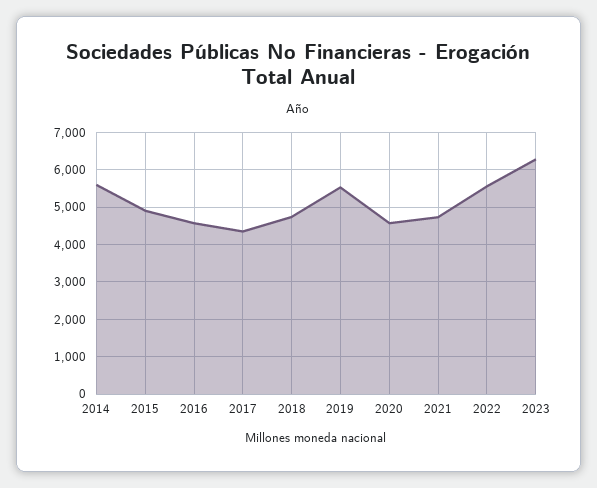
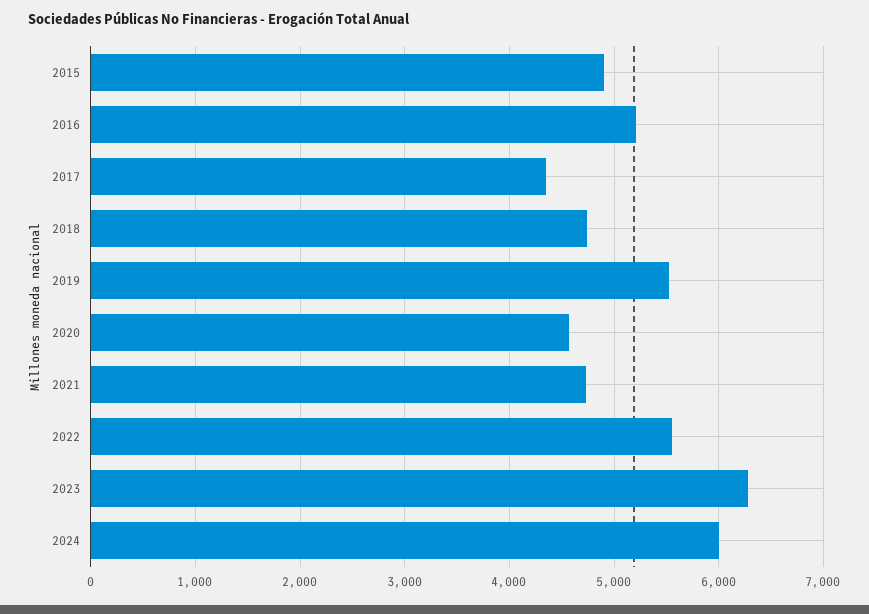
2014: 5600 -> none
2016: 4600 -> 5200
2024: none -> 6000

